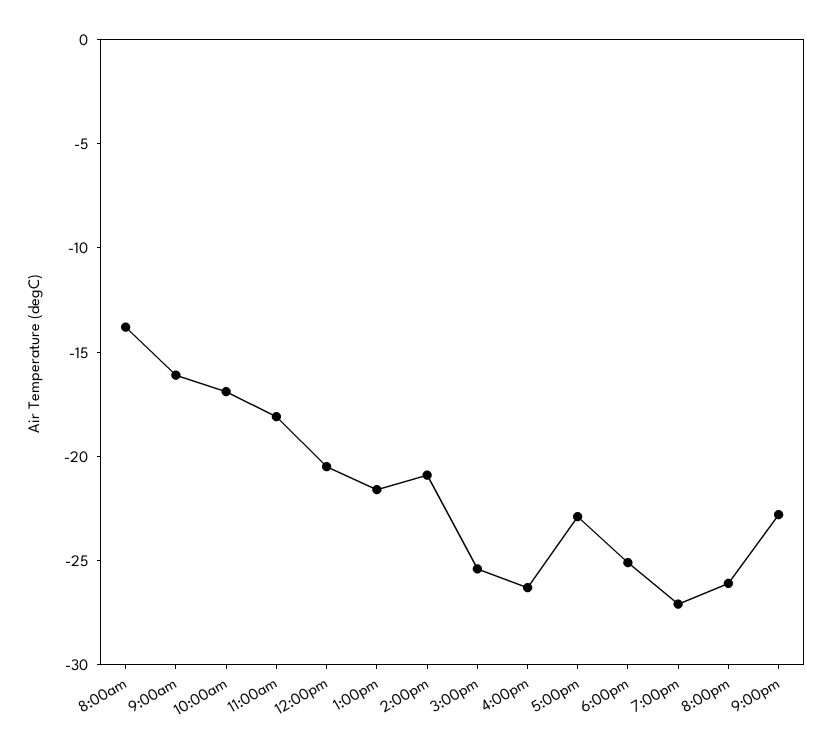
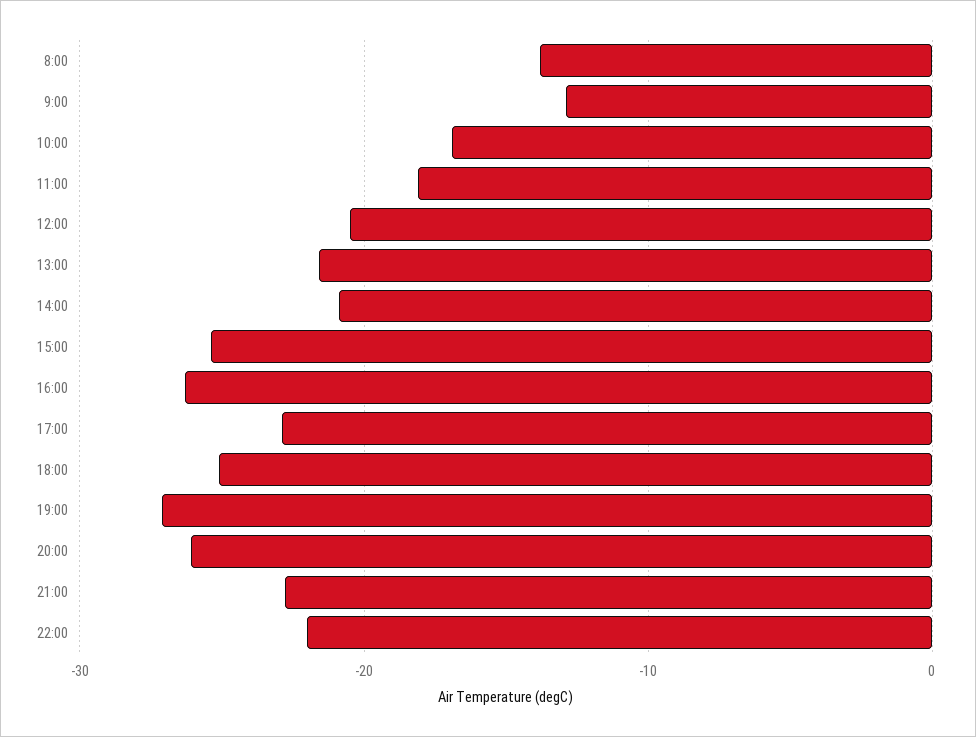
9:00am: -16 -> -13
22:00: none -> -22

